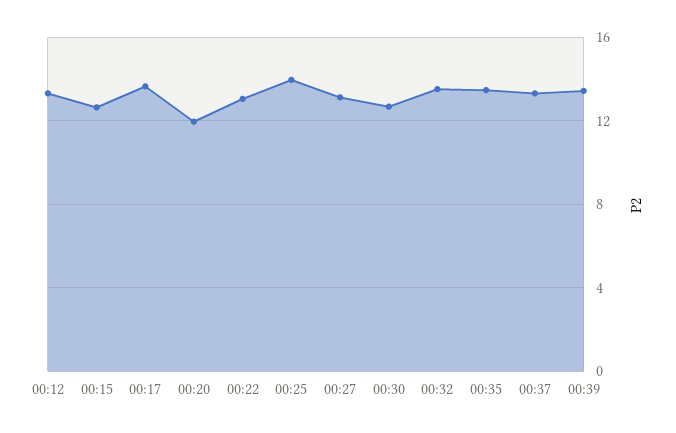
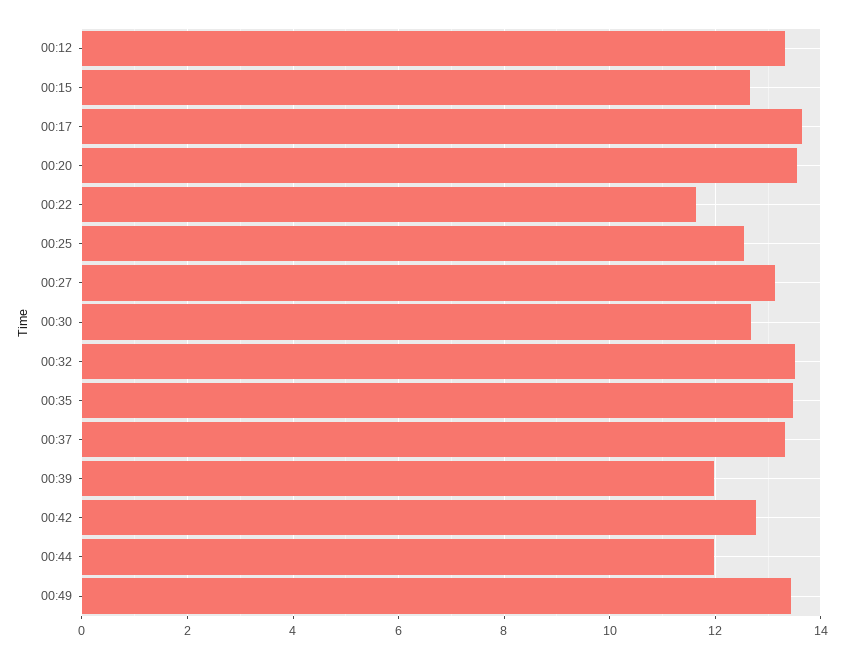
00:20: 12 -> 13.6
00:22: 13 -> 11.6
00:25: 14 -> 12.6
00:39: 13.5 -> 12
00:42: none -> 12.8
00:44: none -> 12
00:49: none -> 13.4

